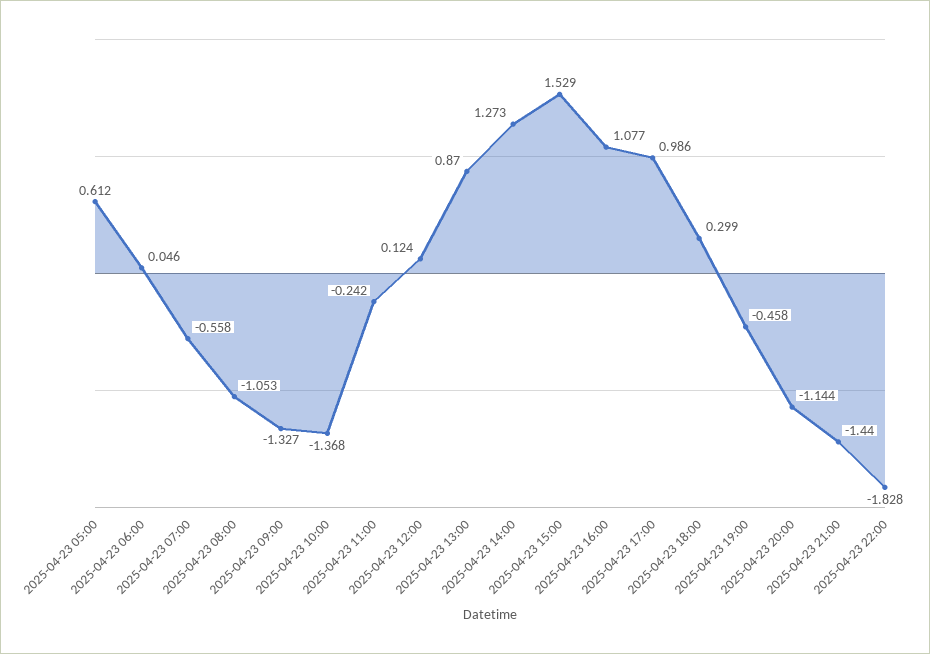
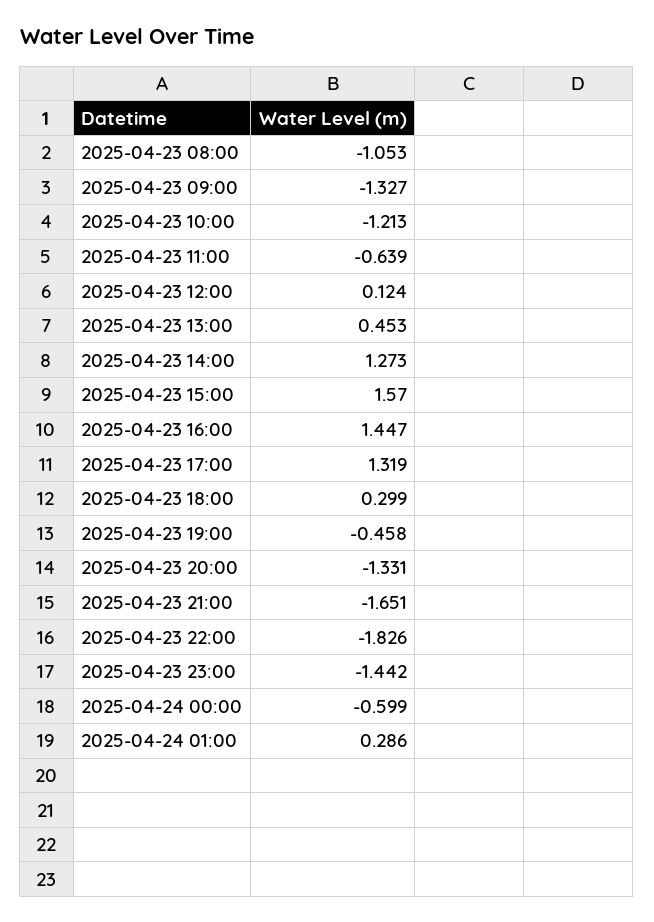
2025-04-23 05:00: 0.612 -> none
2025-04-23 06:00: 0.046 -> none
2025-04-23 07:00: -0.558 -> none
2025-04-23 10:00: -1.368 -> -1.213
2025-04-23 11:00: -0.242 -> -0.639
2025-04-23 13:00: 0.87 -> 0.453
2025-04-23 15:00: 1.529 -> 1.57
2025-04-23 16:00: 1.077 -> 1.447
2025-04-23 17:00: 0.986 -> 1.319
2025-04-23 20:00: -1.144 -> -1.331
2025-04-23 21:00: -1.44 -> -1.651
2025-04-23 22:00: -1.828 -> -1.826
2025-04-23 23:00: none -> -1.442
2025-04-24 00:00: none -> -0.599
2025-04-24 01:00: none -> 0.286

